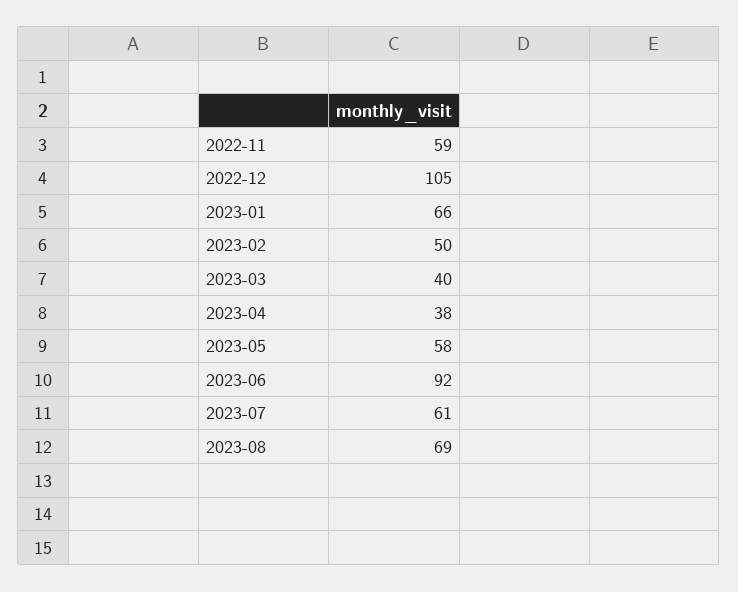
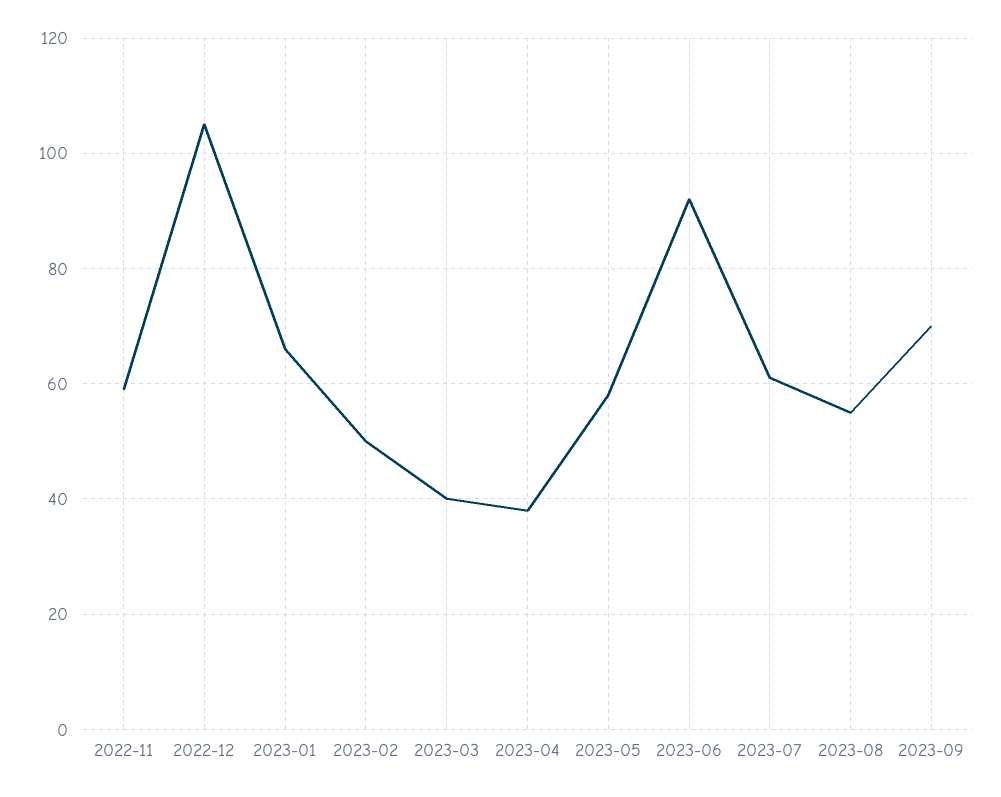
2023-08: 69 -> 55
2023-09: none -> 70

